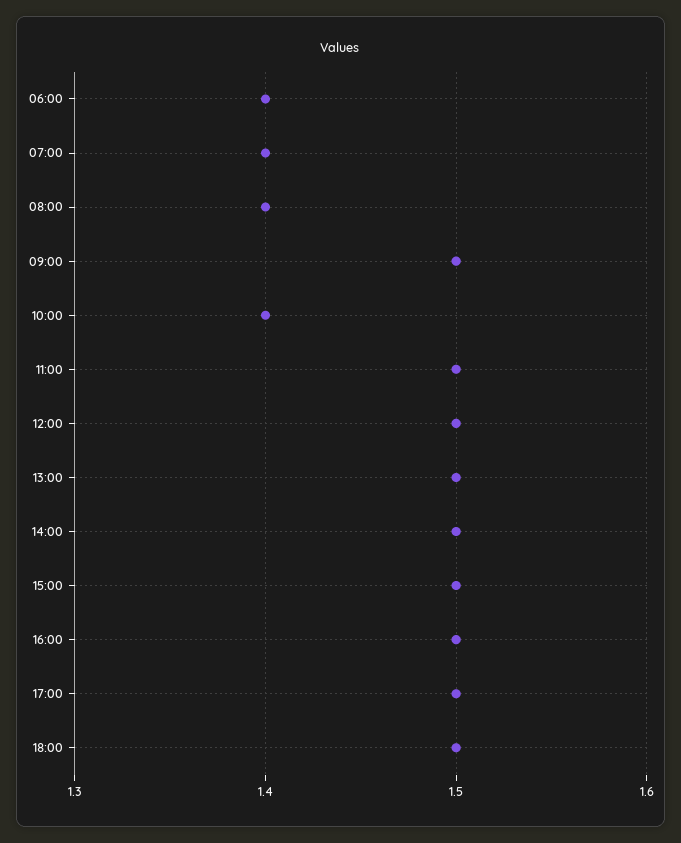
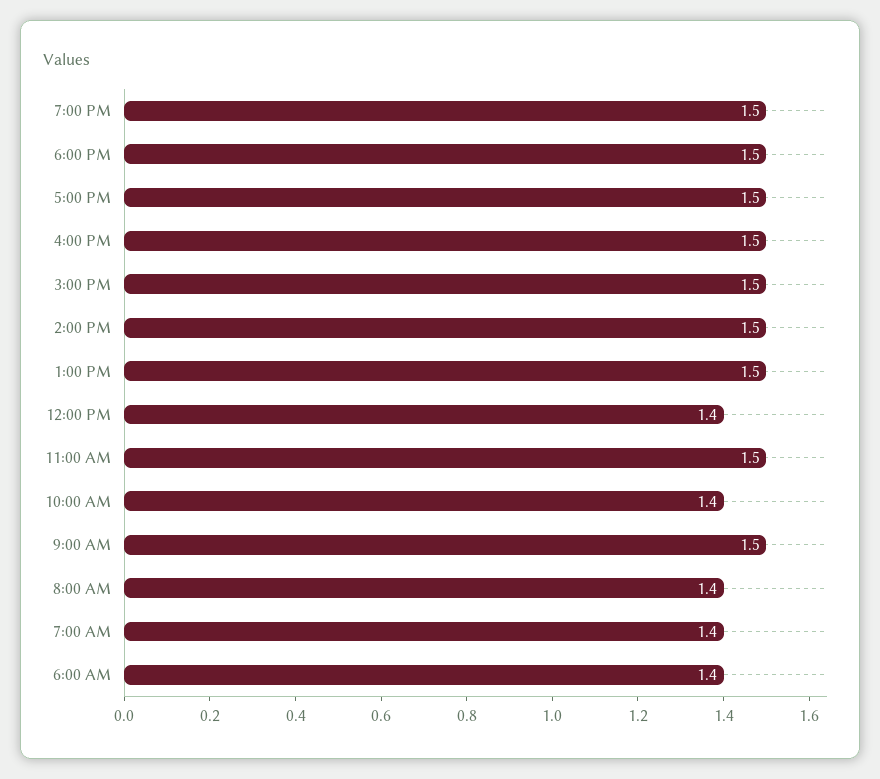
12:00: 1.5 -> 1.4
7:00 PM: none -> 1.5

